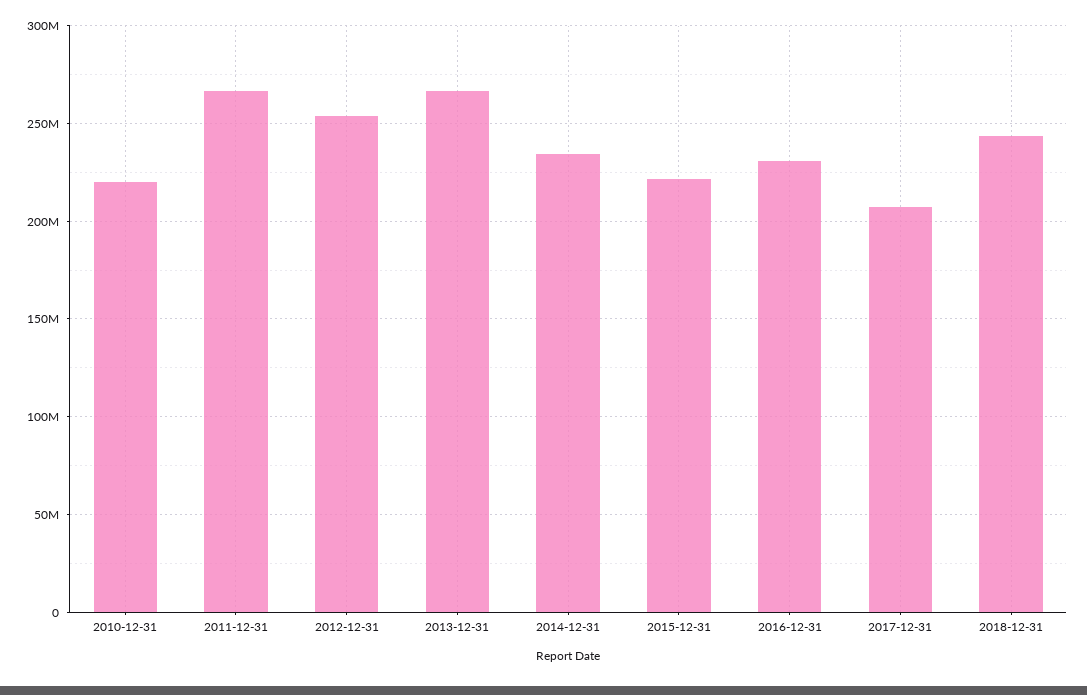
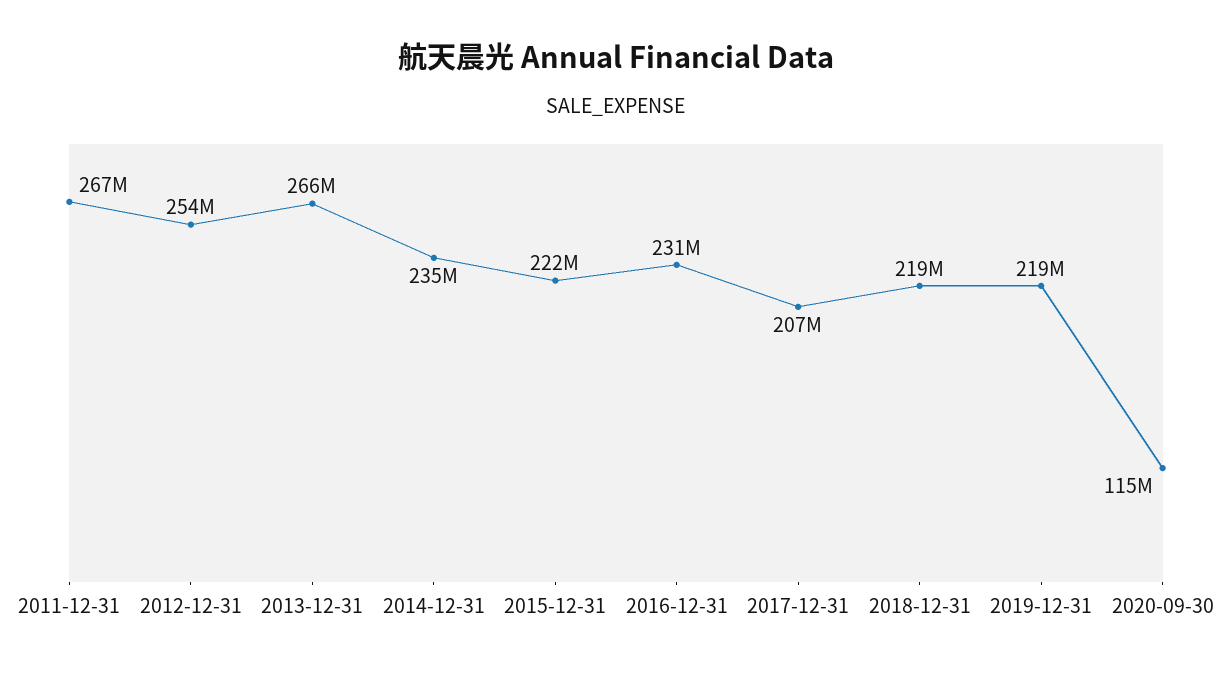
2010-12-31: 220000000 -> none
2018-12-31: 245000000 -> 219000000
2019-12-31: none -> 219000000
2020-09-30: none -> 115000000

